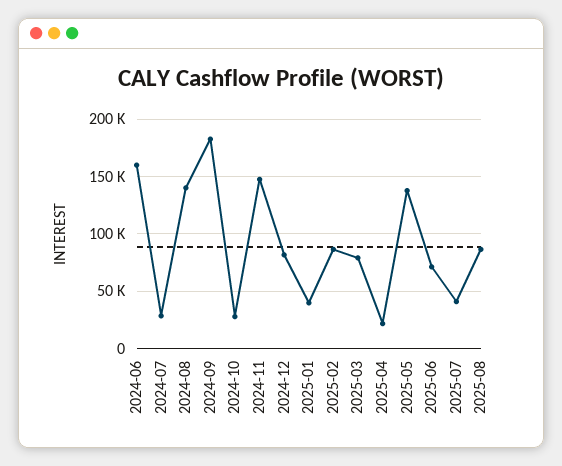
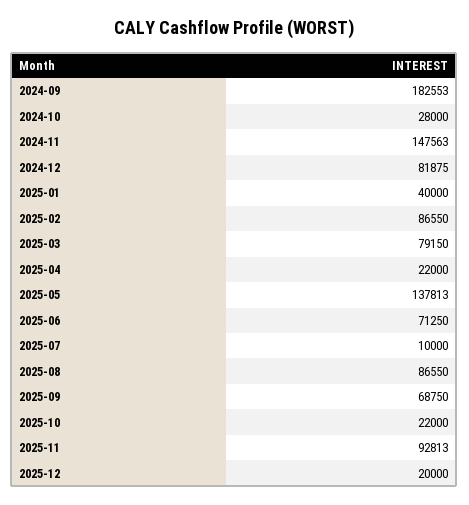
2024-06: 160000 -> none
2024-07: 30000 -> none
2024-08: 140000 -> none
2025-07: 40000 -> 10000
2025-09: none -> 68750
2025-10: none -> 22000
2025-11: none -> 92813
2025-12: none -> 20000

